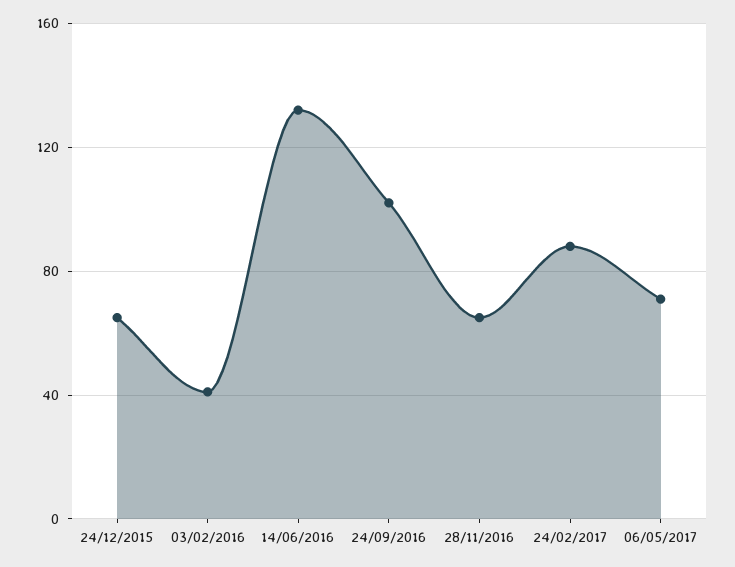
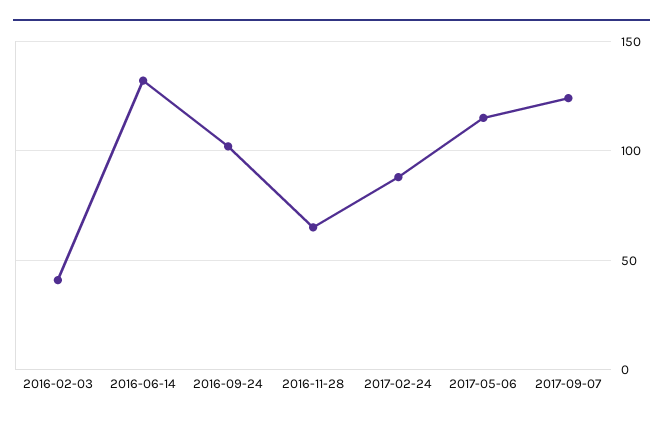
24/12/2015: 65 -> none
06/05/2017: 70 -> 115
2017-09-07: none -> 125

